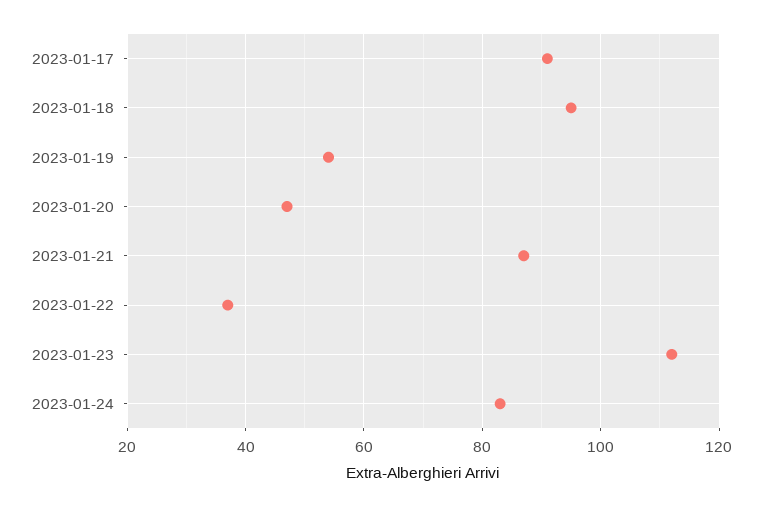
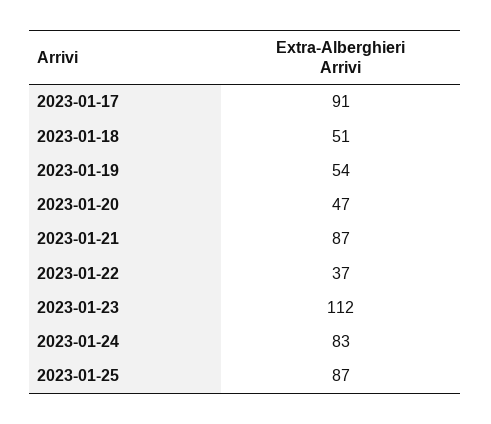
2023-01-18: 95 -> 51
2023-01-25: none -> 87

